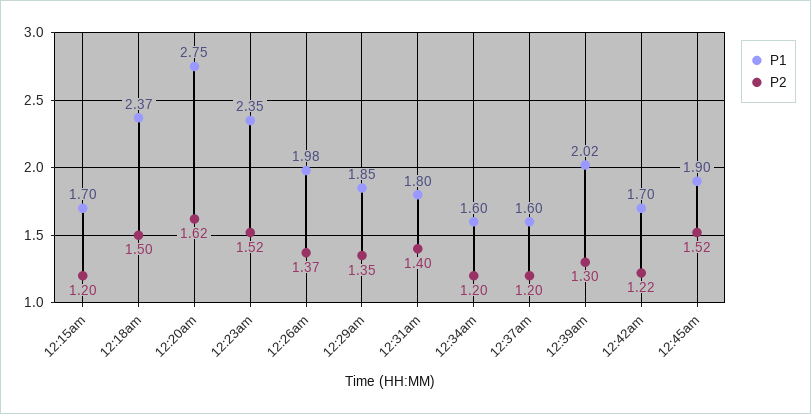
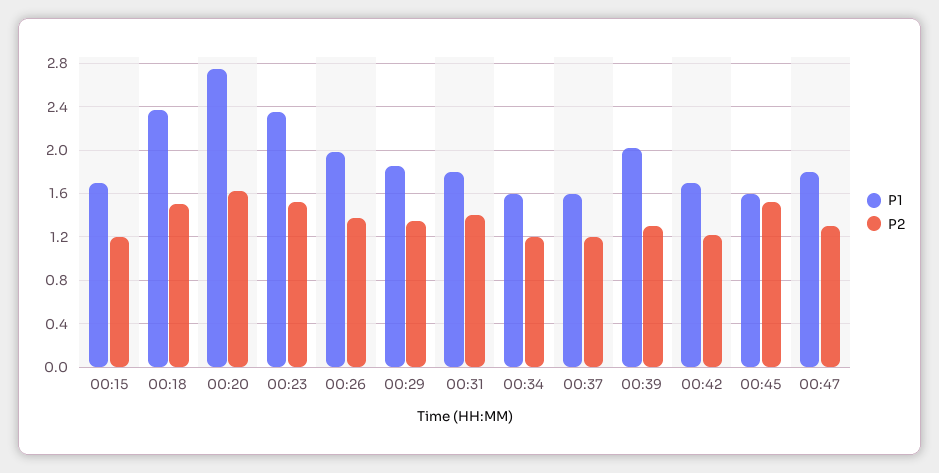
P1, 12:45am: 1.9 -> 1.6
P1, 00:47: none -> 1.8
P2, 00:47: none -> 1.3

